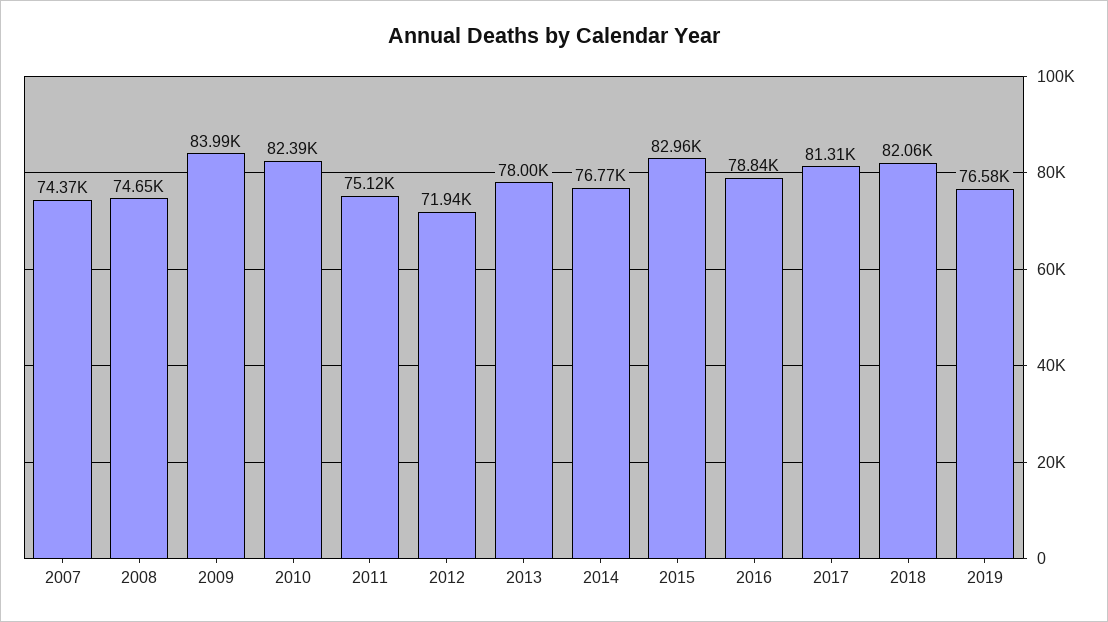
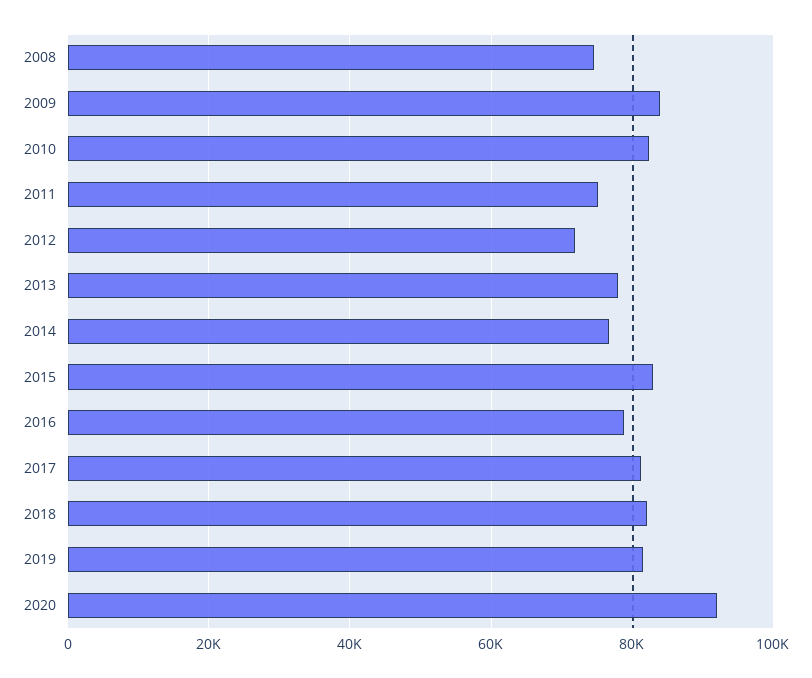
2007: 74370 -> none
2019: 76580 -> 82000
2020: none -> 92000

